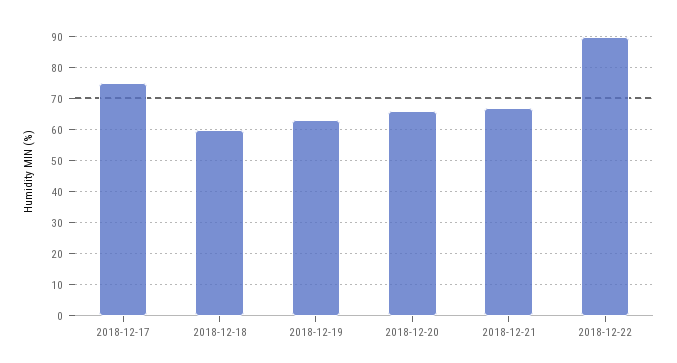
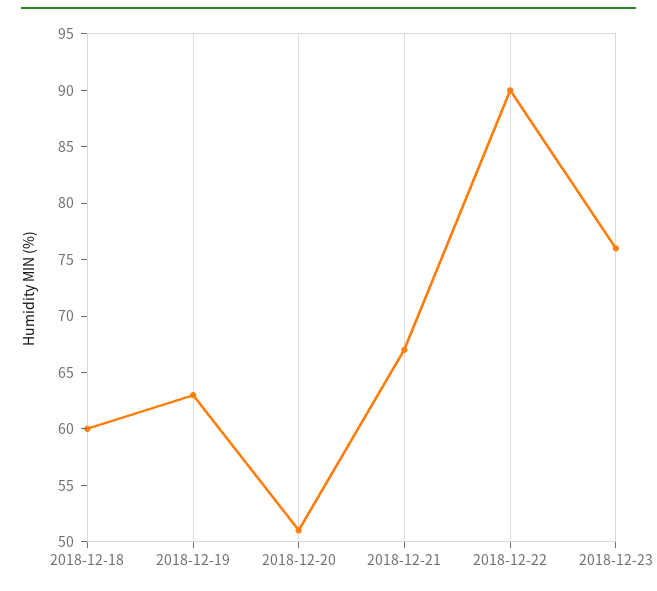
2018-12-17: 75 -> none
2018-12-20: 65 -> 51
2018-12-23: none -> 76

